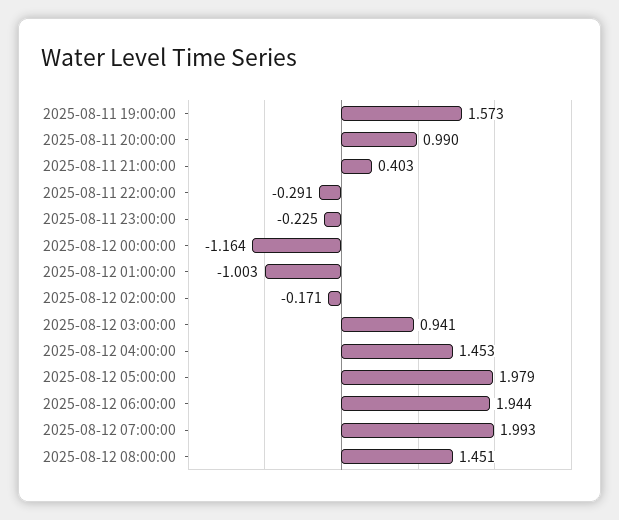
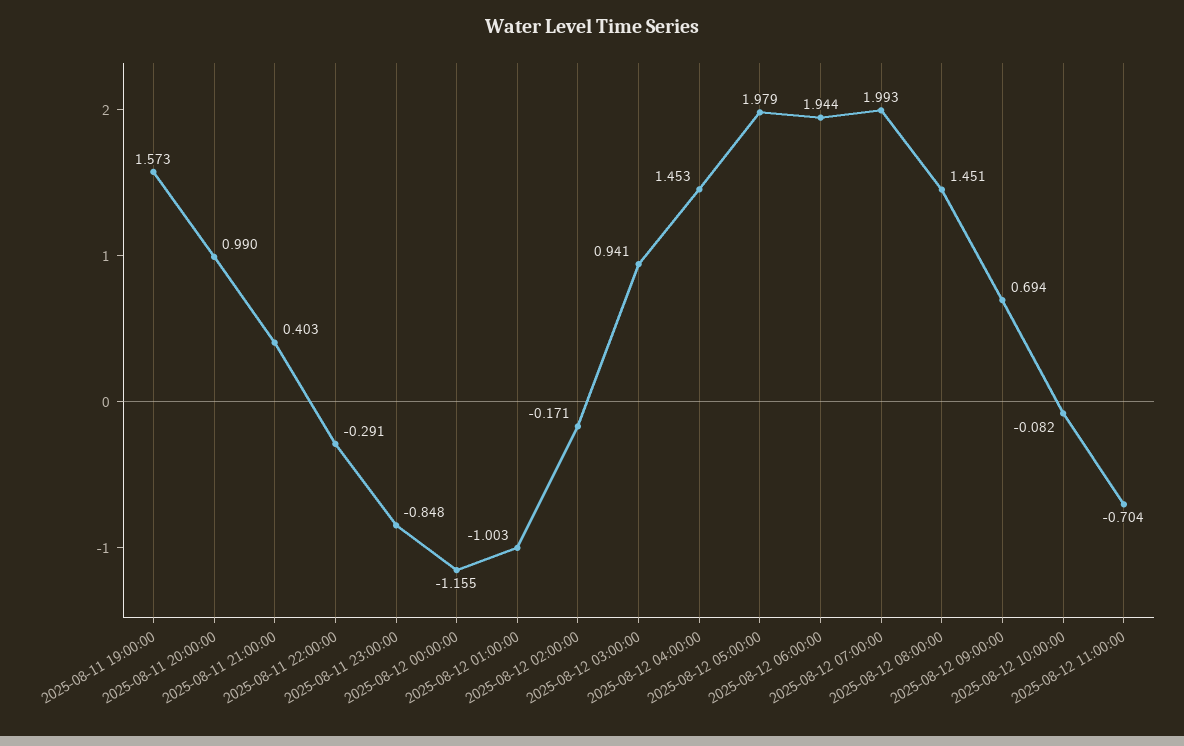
2025-08-11 23:00:00: -0.225 -> -0.848
2025-08-12 00:00:00: -1.164 -> -1.155
2025-08-12 09:00:00: none -> 0.694
2025-08-12 10:00:00: none -> -0.082
2025-08-12 11:00:00: none -> -0.704

